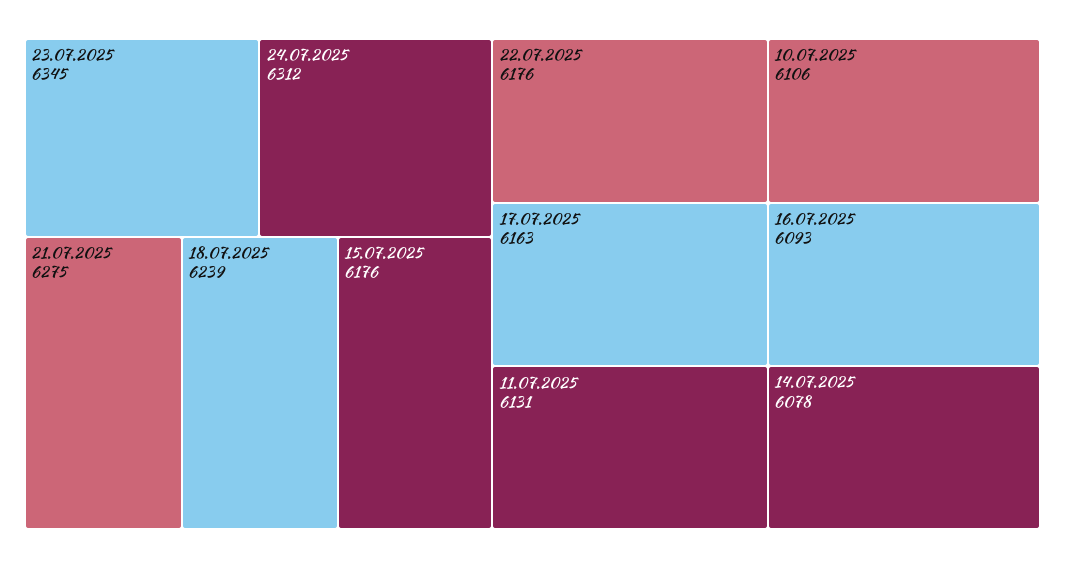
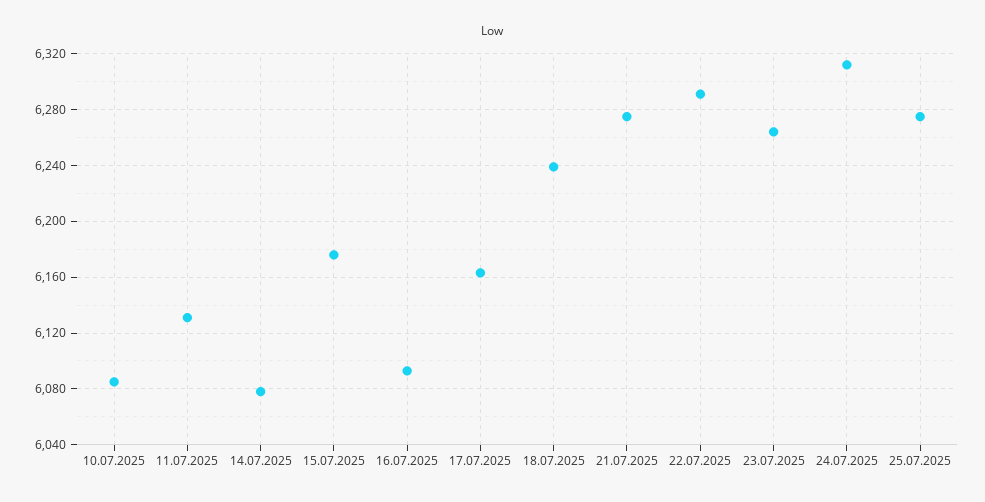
23.07.2025: 6345 -> 6265
22.07.2025: 6176 -> 6290
10.07.2025: 6106 -> 6085
25.07.2025: none -> 6275

